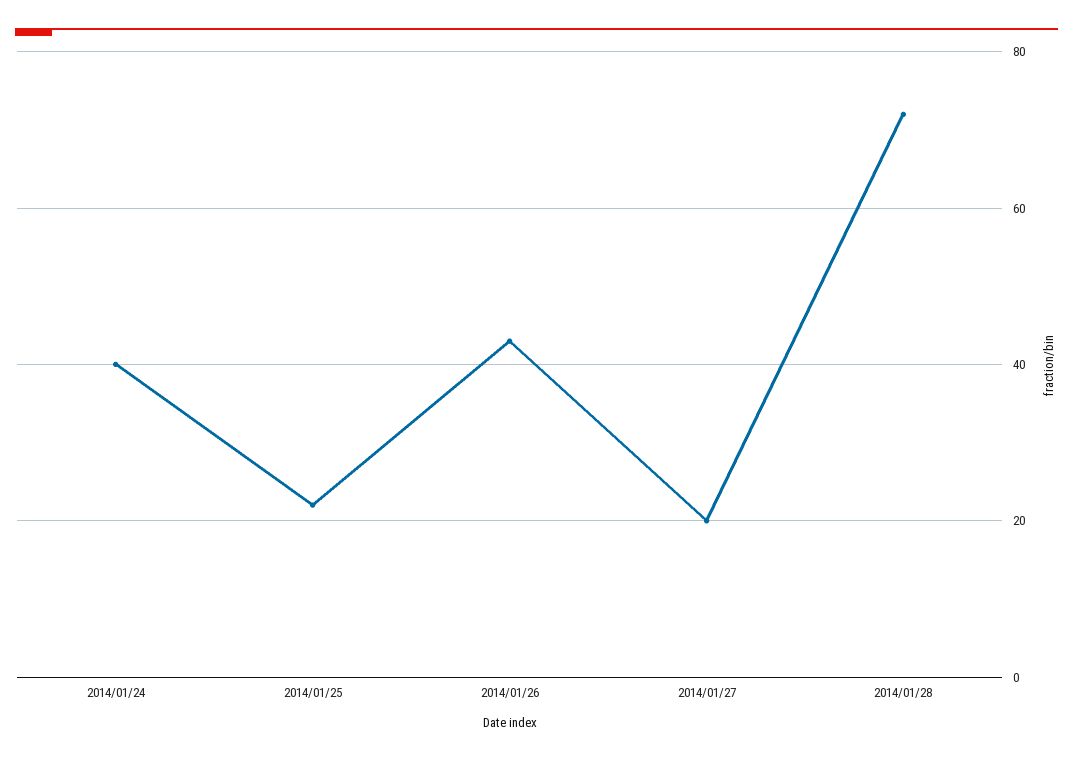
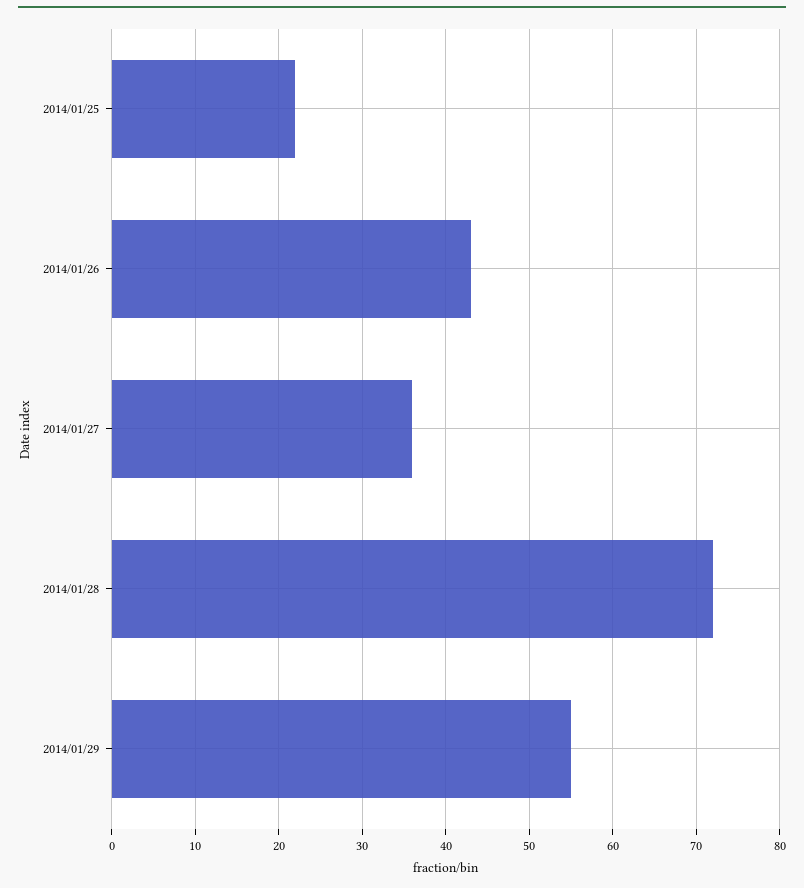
2014/01/24: 40 -> none
2014/01/27: 20 -> 36
2014/01/29: none -> 55

